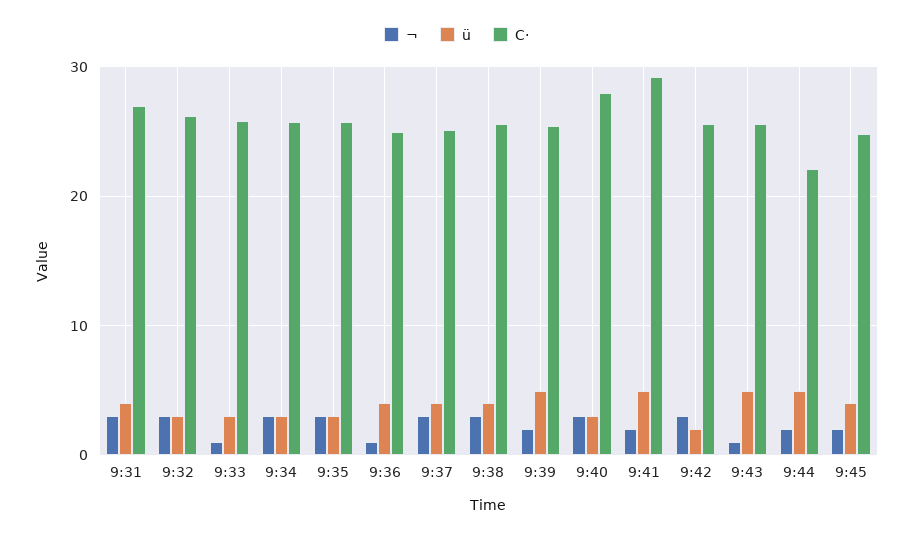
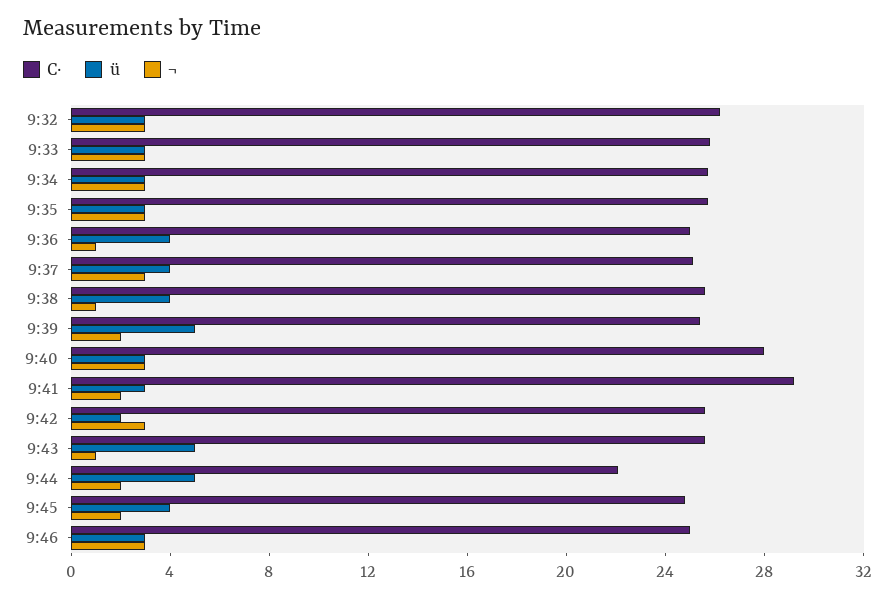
¬, 9:31: 3 -> none
ü, 9:31: 4 -> none
C·, 9:31: 27 -> none
¬, 9:33: 1 -> 3
¬, 9:38: 3 -> 1
ü, 9:41: 5 -> 3
C·, 9:46: none -> 25
ü, 9:46: none -> 3
¬, 9:46: none -> 3

